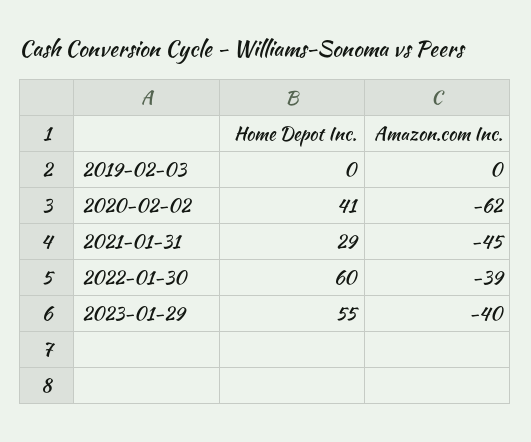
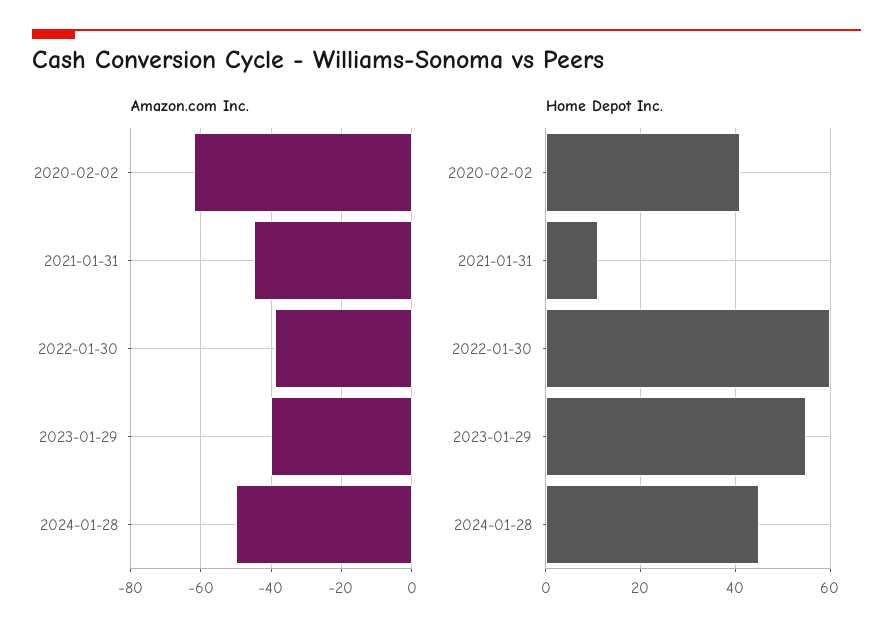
Home Depot Inc., 2019-02-03: 0 -> none
Amazon.com Inc., 2019-02-03: 0 -> none
Home Depot Inc., 2021-01-31: 29 -> 10
Amazon.com Inc., 2024-01-28: none -> -50
Home Depot Inc., 2024-01-28: none -> 45

